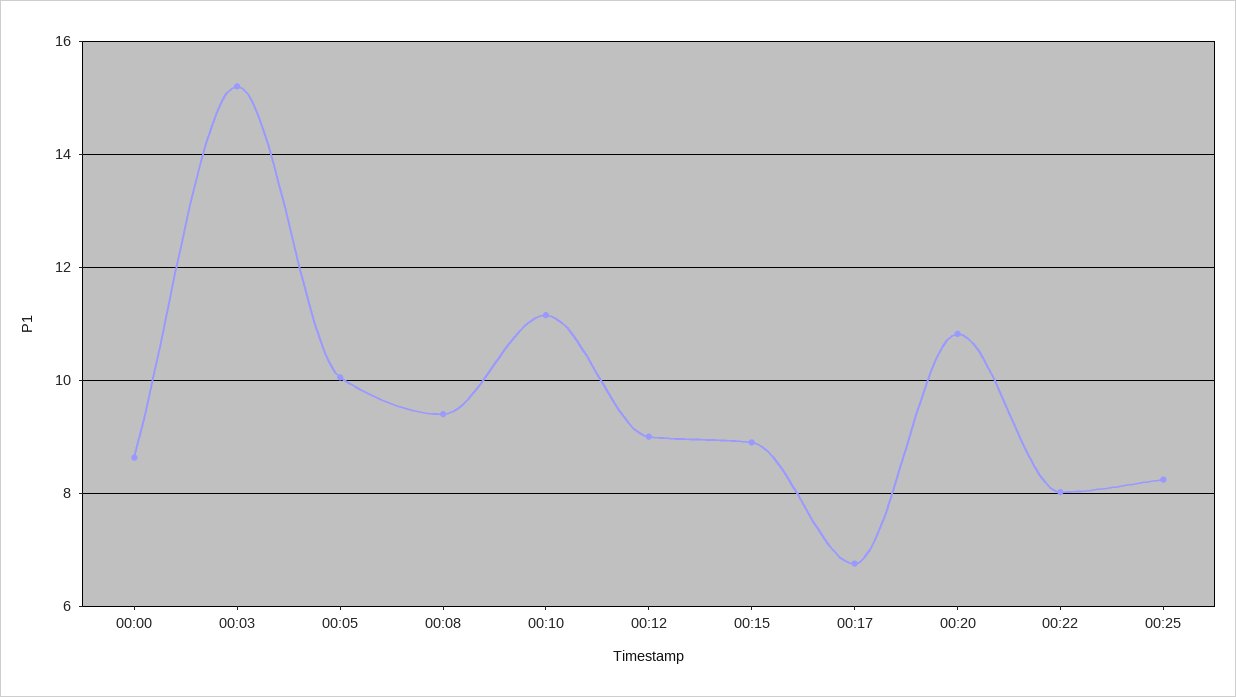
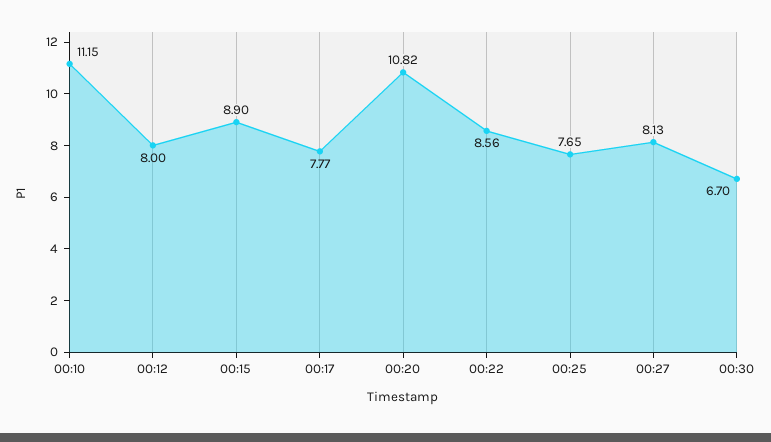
00:00: 8.6 -> none
00:03: 15.2 -> none
00:05: 10 -> none
00:08: 9.4 -> none
00:12: 9 -> 8
00:17: 6.8 -> 7.77
00:22: 8 -> 8.56
00:25: 8.2 -> 7.65
00:27: none -> 8.13
00:30: none -> 6.7

